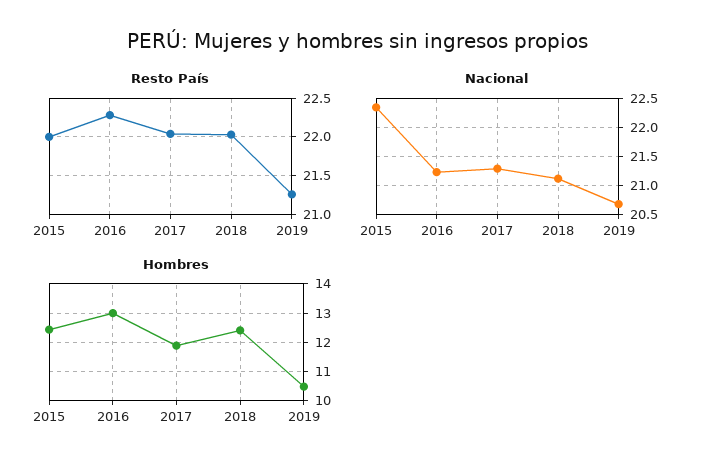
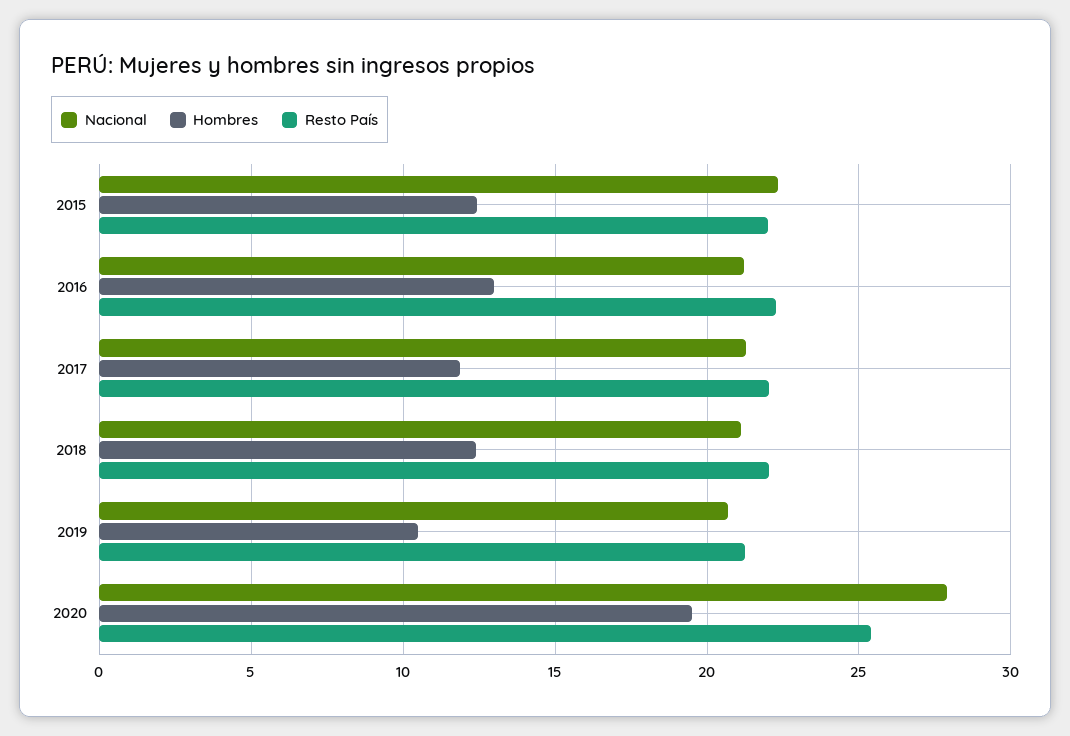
Nacional, 2020: none -> 28
Hombres, 2020: none -> 19.5
Resto País, 2020: none -> 25.5

